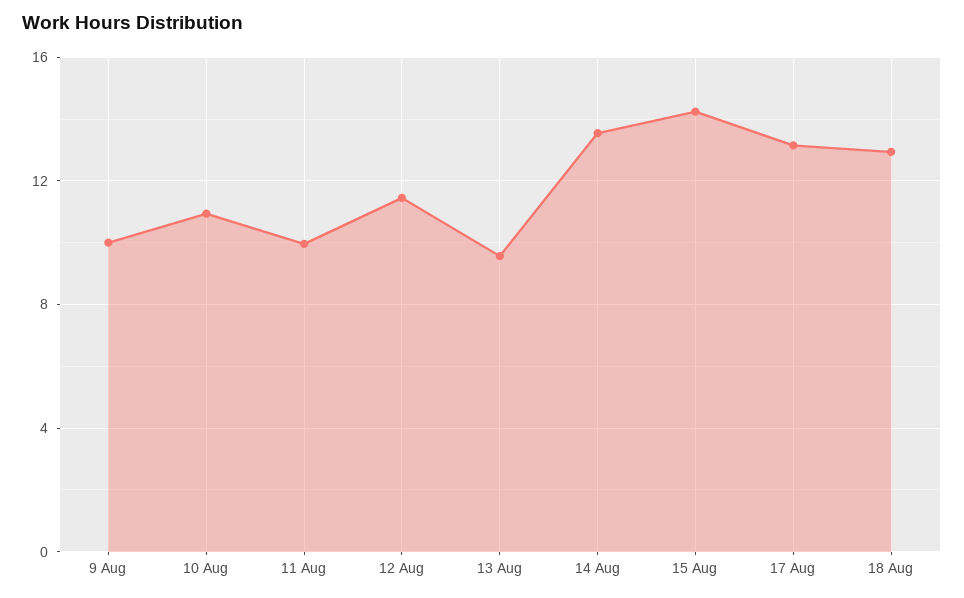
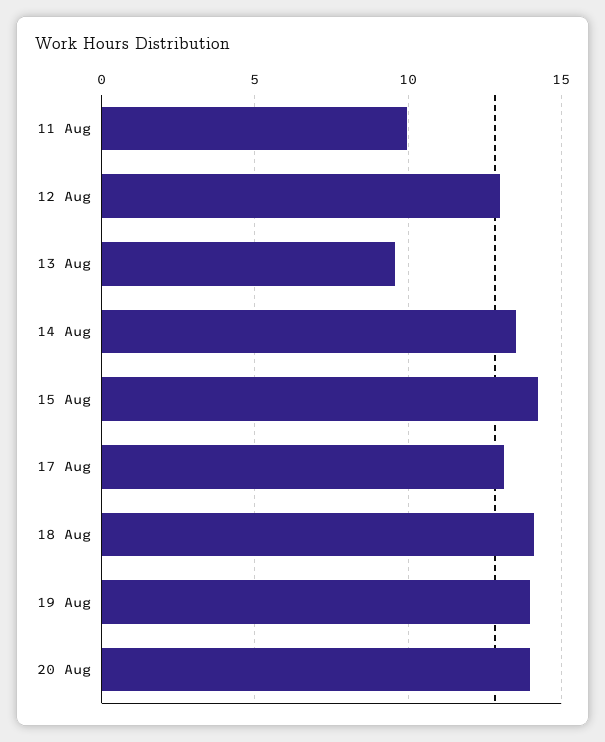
9 Aug: 10 -> none
10 Aug: 11 -> none
12 Aug: 11.5 -> 13
18 Aug: 13 -> 14
19 Aug: none -> 14
20 Aug: none -> 14

